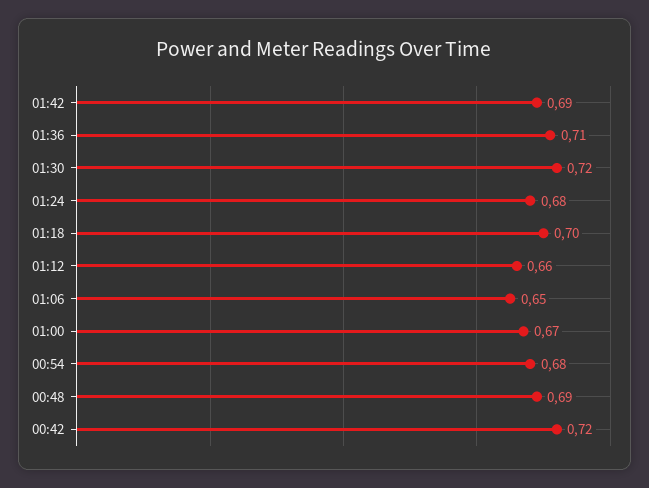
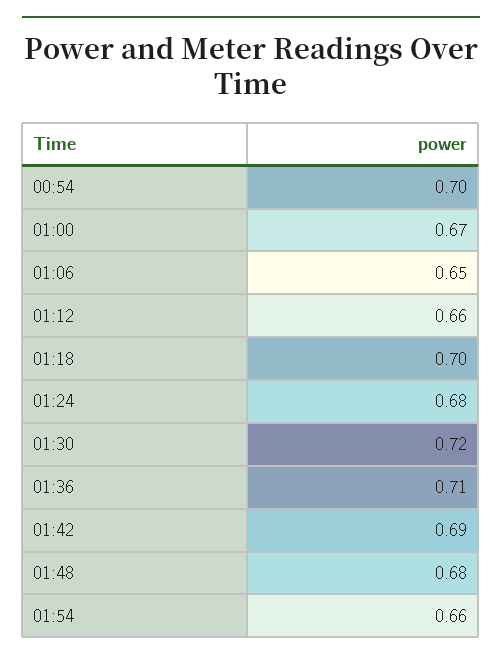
00:54: 0.68 -> 0.7
00:48: 0.69 -> none
00:42: 0.72 -> none
01:48: none -> 0.68
01:54: none -> 0.66

